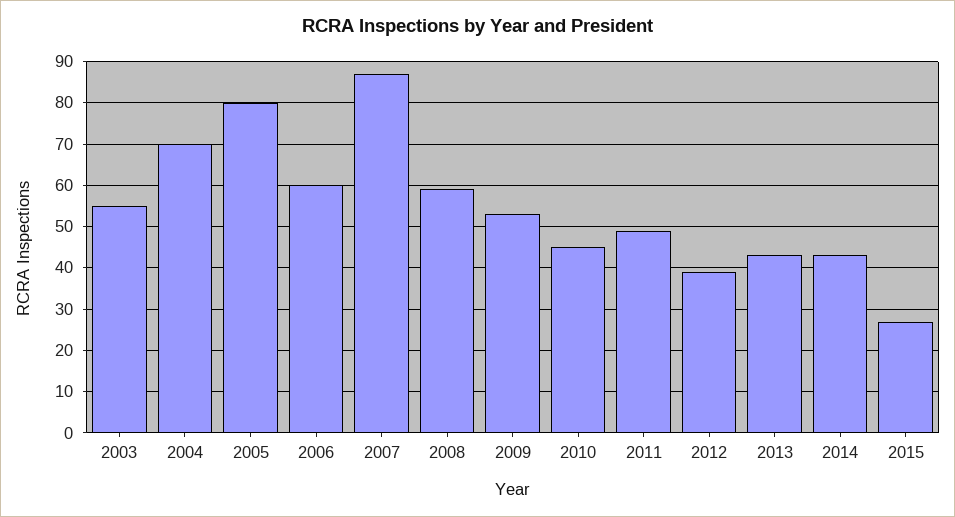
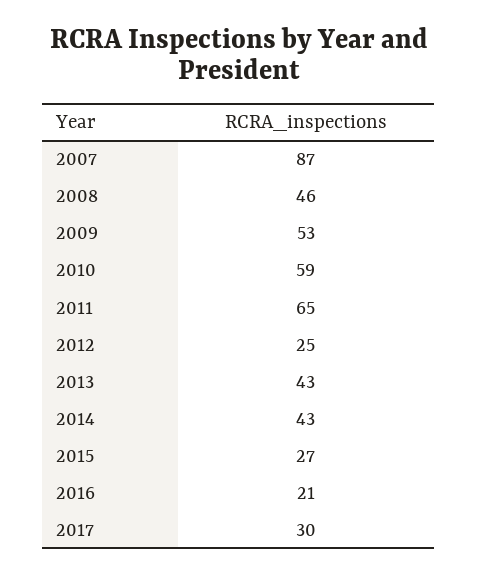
2003: 55 -> none
2004: 70 -> none
2005: 80 -> none
2006: 60 -> none
2008: 60 -> 46
2010: 45 -> 59
2011: 50 -> 65
2012: 40 -> 25
2016: none -> 21
2017: none -> 30

